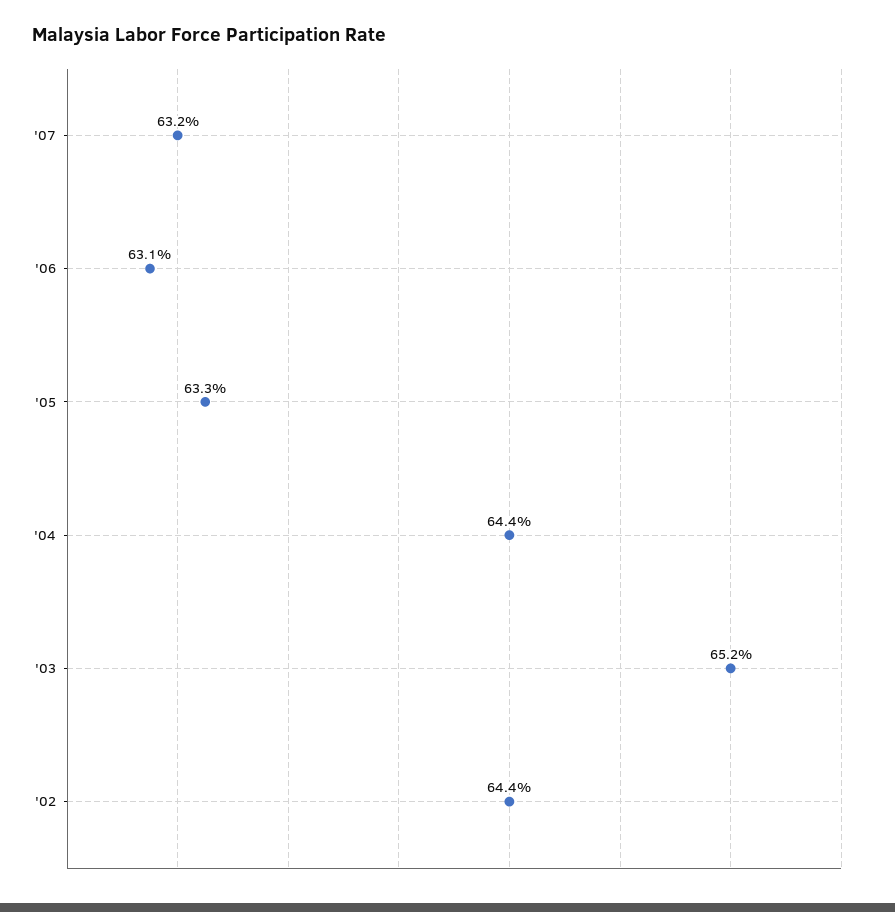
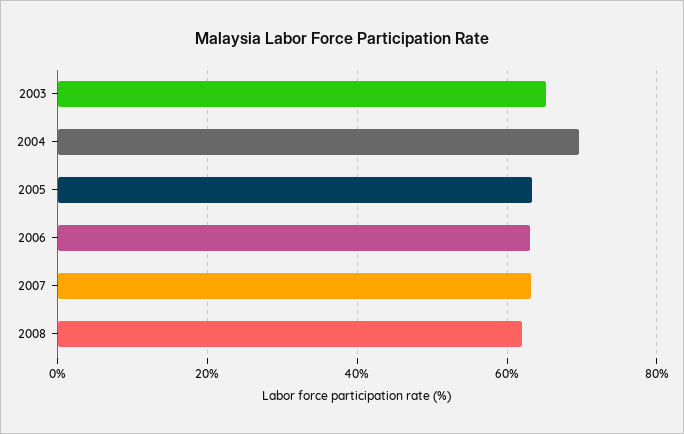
'04: 64.4 -> 70
'02: 64.4 -> none
2008: none -> 62

